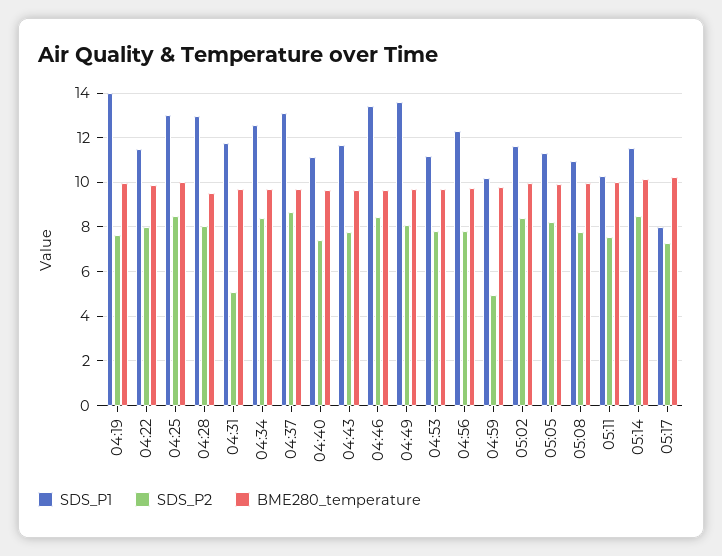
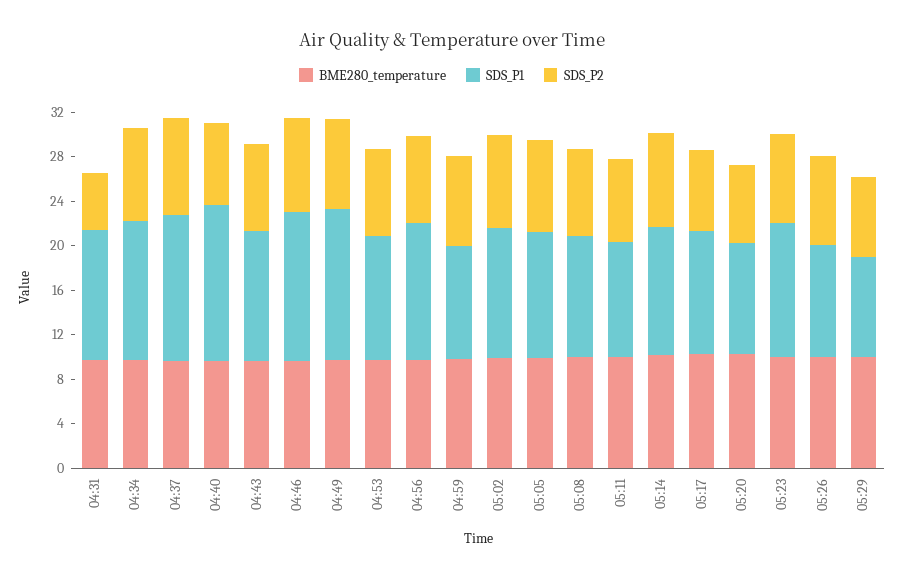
SDS_P1, 04:19: 14 -> none
SDS_P2, 04:19: 7.5 -> none
BME280_temperature, 04:19: 10 -> none
SDS_P1, 04:22: 11.5 -> none
SDS_P2, 04:22: 8 -> none
BME280_temperature, 04:22: 10 -> none
SDS_P1, 04:25: 13 -> none
SDS_P2, 04:25: 8.5 -> none
BME280_temperature, 04:25: 10 -> none
SDS_P1, 04:28: 13 -> none
SDS_P2, 04:28: 8 -> none
BME280_temperature, 04:28: 9.5 -> none
SDS_P1, 04:40: 11 -> 14
SDS_P2, 04:59: 5 -> 8
SDS_P1, 05:17: 8 -> 11
BME280_temperature, 05:20: none -> 10
SDS_P1, 05:20: none -> 10
SDS_P2, 05:20: none -> 7
BME280_temperature, 05:23: none -> 10
SDS_P1, 05:23: none -> 12
SDS_P2, 05:23: none -> 8
BME280_temperature, 05:26: none -> 10
SDS_P1, 05:26: none -> 10
SDS_P2, 05:26: none -> 8
BME280_temperature, 05:29: none -> 10
SDS_P1, 05:29: none -> 9
SDS_P2, 05:29: none -> 7

